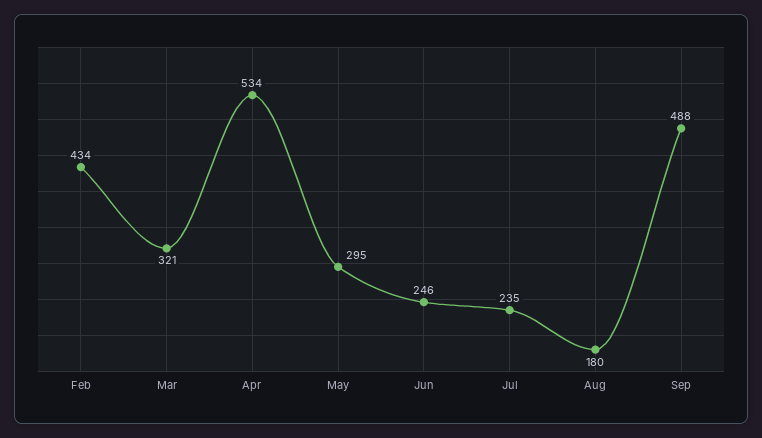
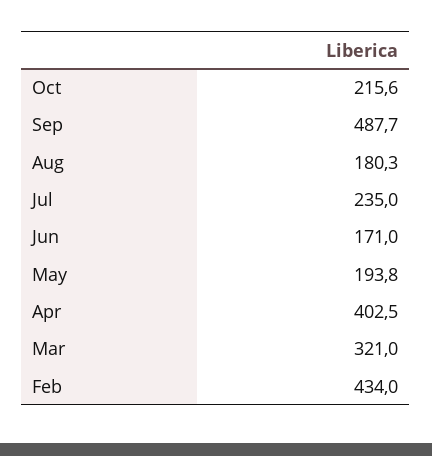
Apr: 534 -> 402.5
May: 295 -> 193.8
Jun: 246 -> 171
Oct: none -> 215.6

